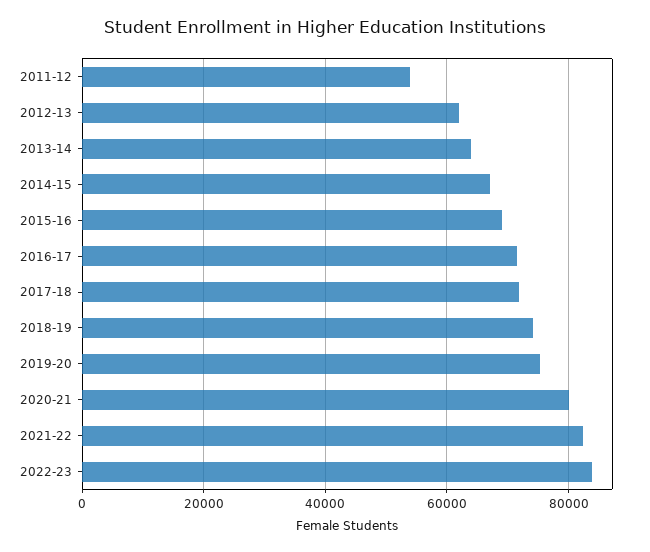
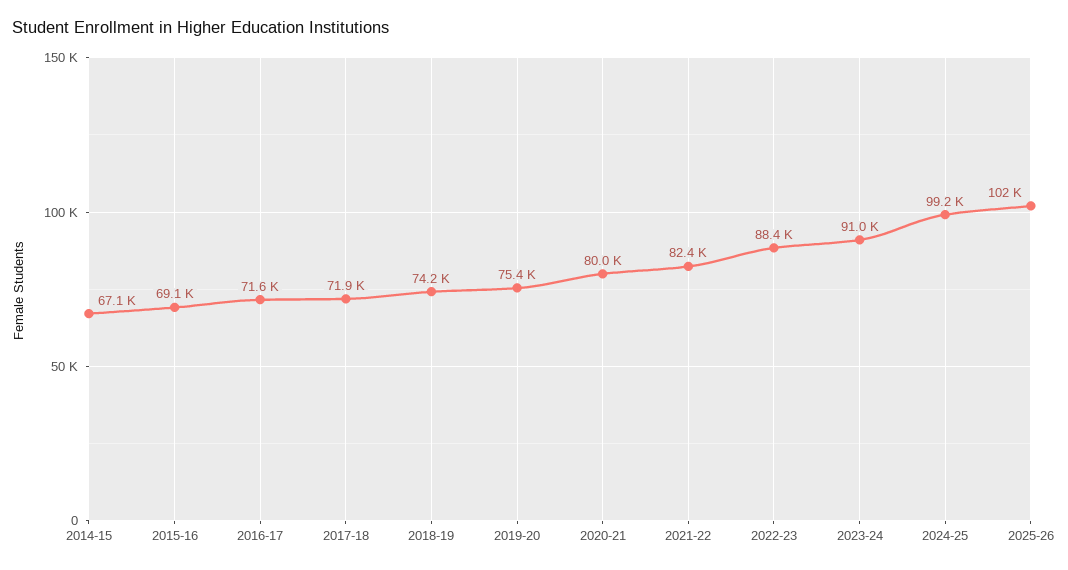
2011-12: 54000 -> none
2012-13: 62000 -> none
2013-14: 64000 -> none
2022-23: 84000 -> 88400
2023-24: none -> 91000
2024-25: none -> 99200
2025-26: none -> 102000

